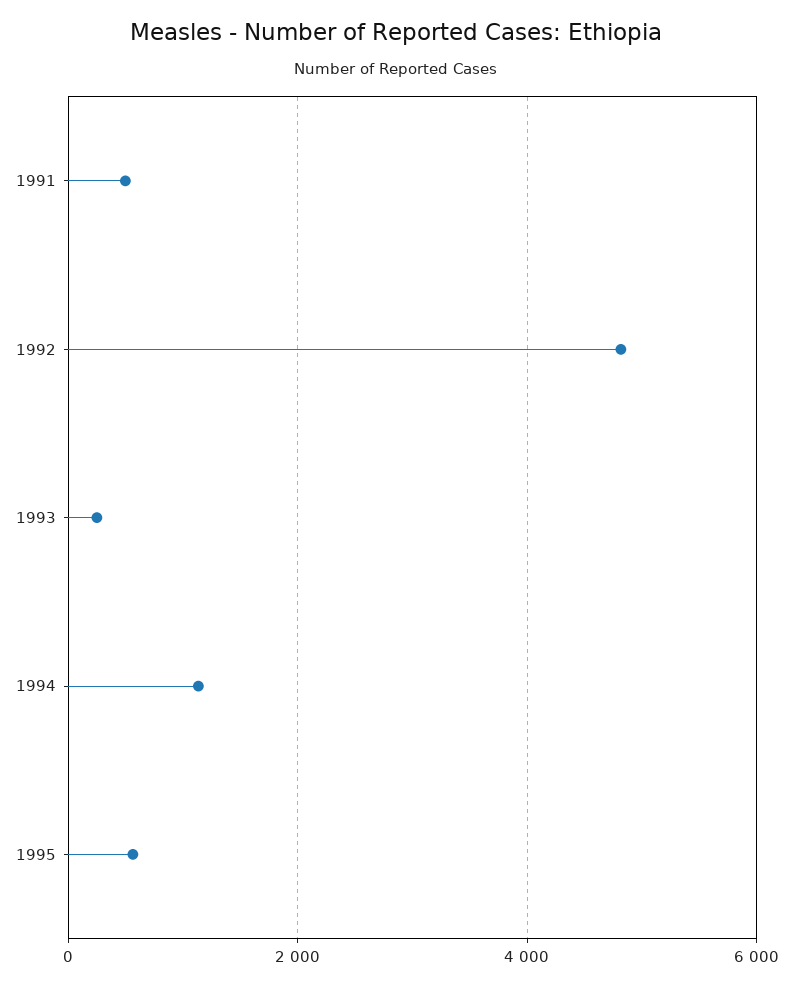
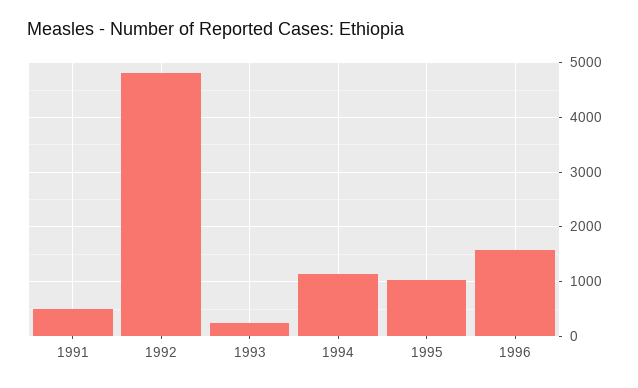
1995: 600 -> 1000
1996: none -> 1600

